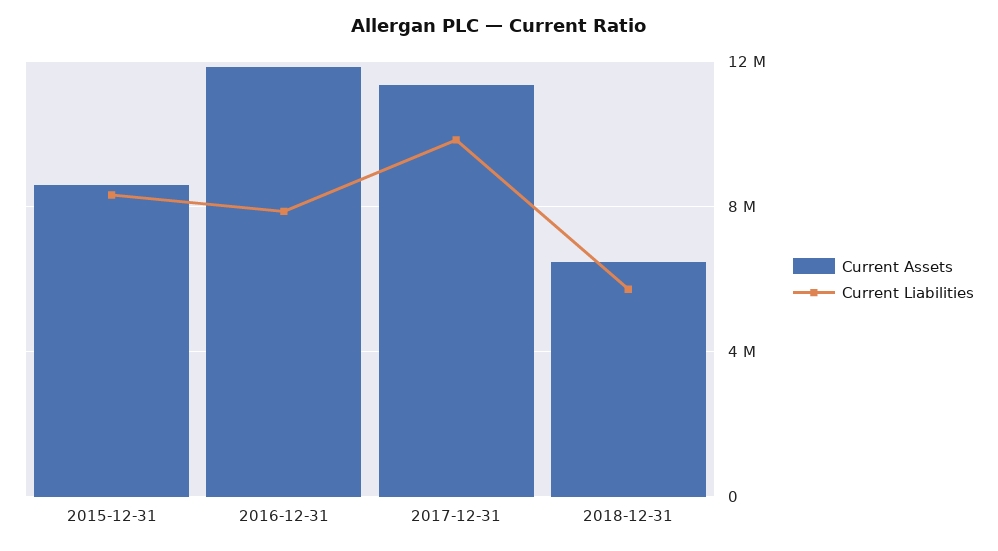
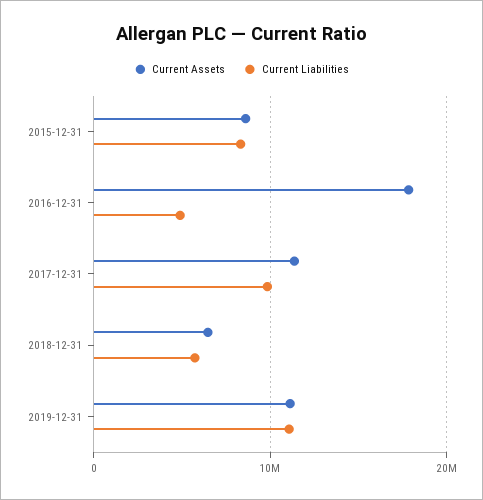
Current Assets, 2016-12-31: 12000000 -> 18000000
Current Liabilities, 2016-12-31: 8000000 -> 5000000
Current Assets, 2019-12-31: none -> 11000000
Current Liabilities, 2019-12-31: none -> 11000000

